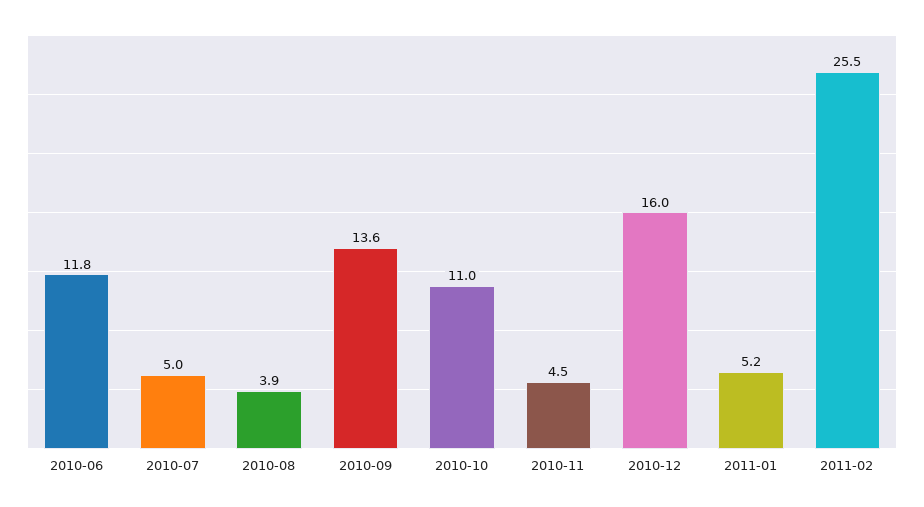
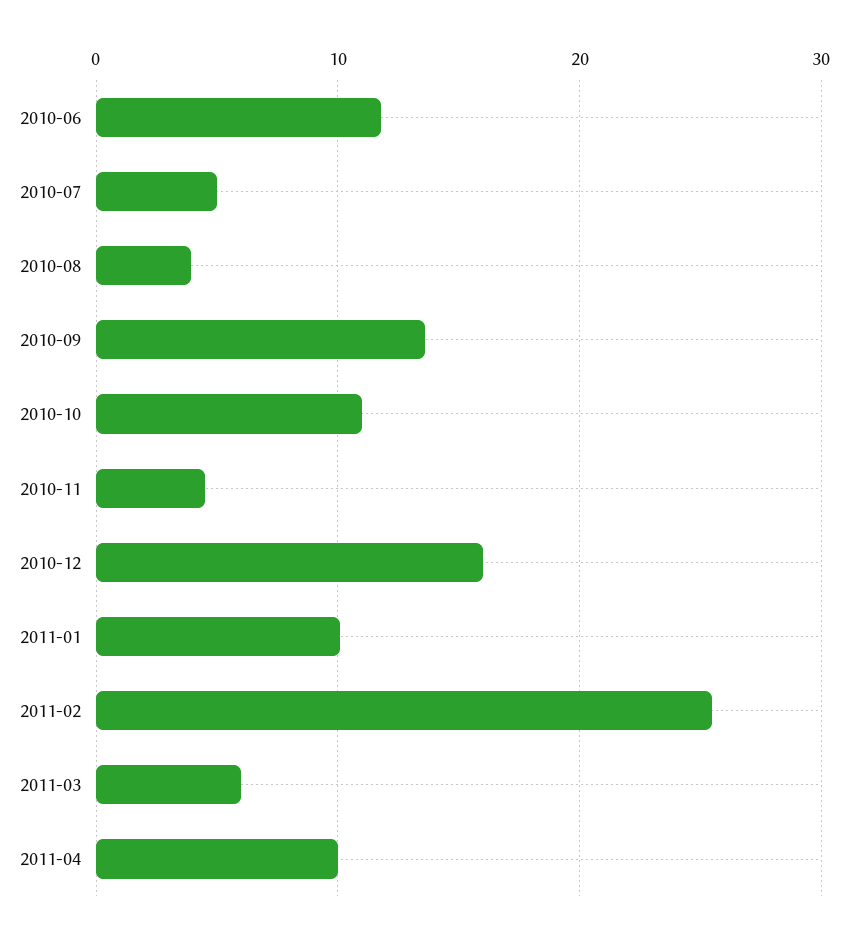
2011-01: 5.2 -> 10
2011-03: none -> 6
2011-04: none -> 10

